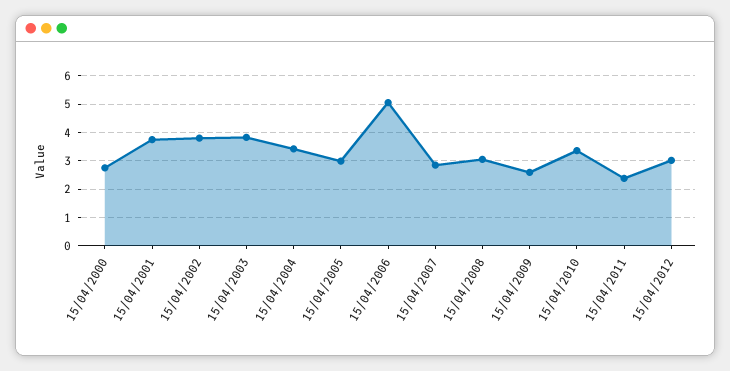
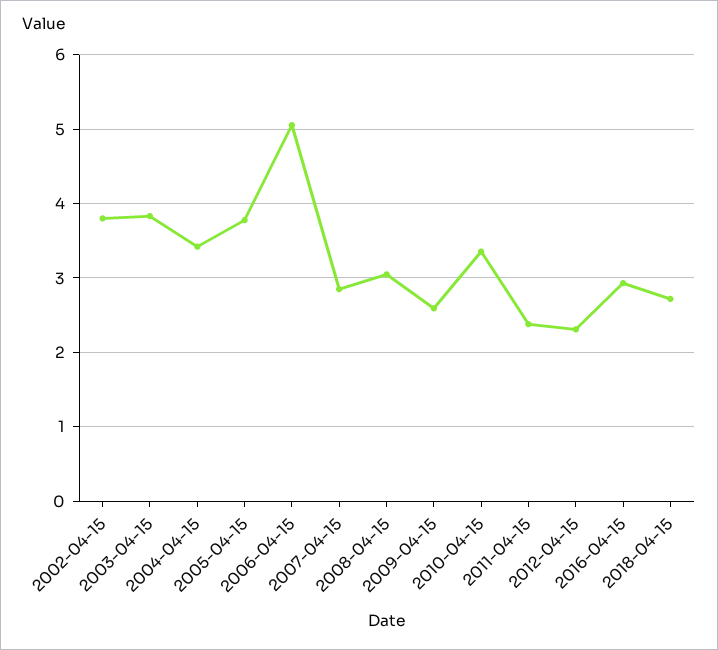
15/04/2000: 2.75 -> none
15/04/2001: 3.75 -> none
15/04/2005: 3 -> 3.8
15/04/2012: 3 -> 2.3
2016-04-15: none -> 2.9
2018-04-15: none -> 2.7

